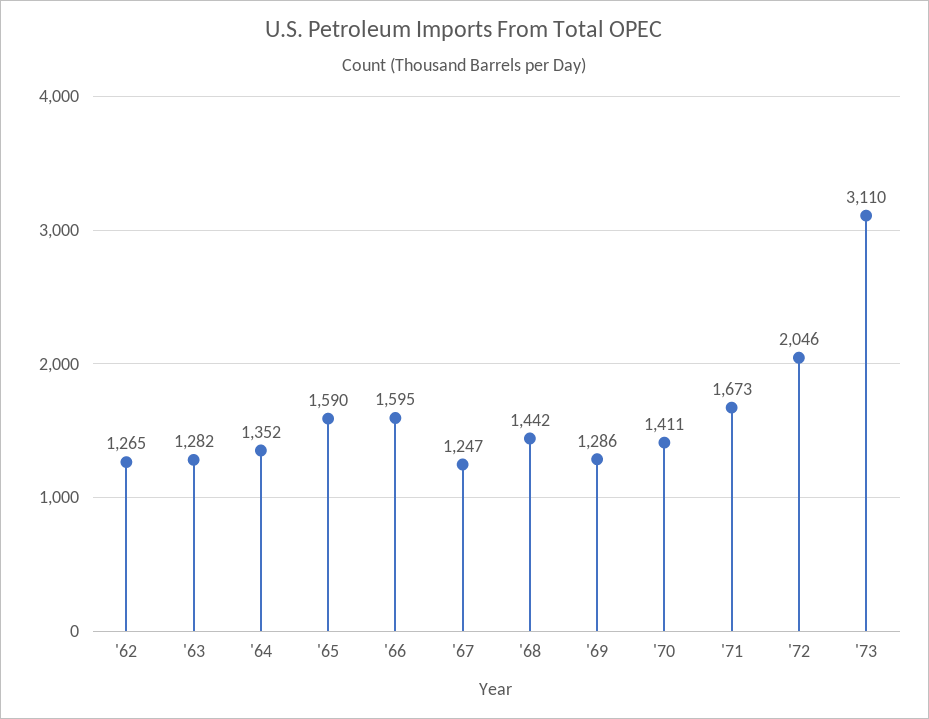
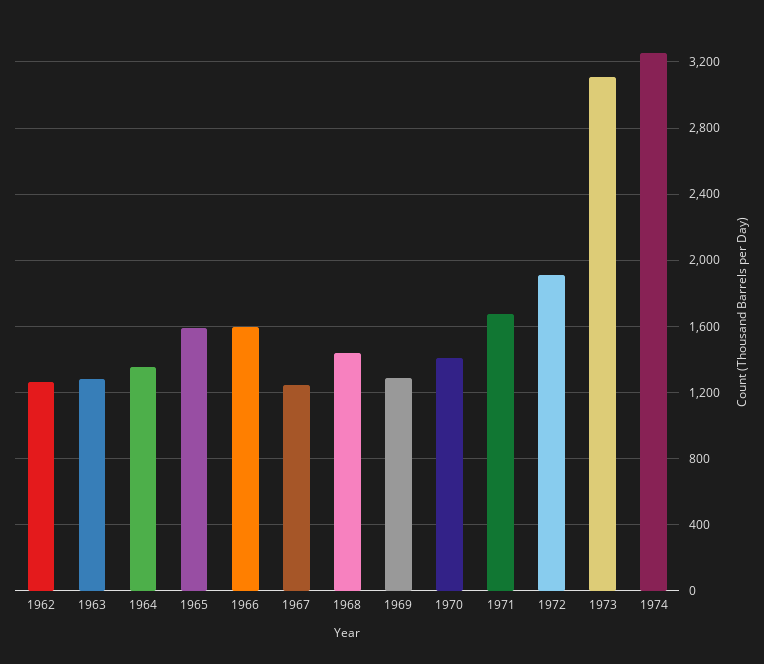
'72: 2046 -> 1900
1974: none -> 3250

